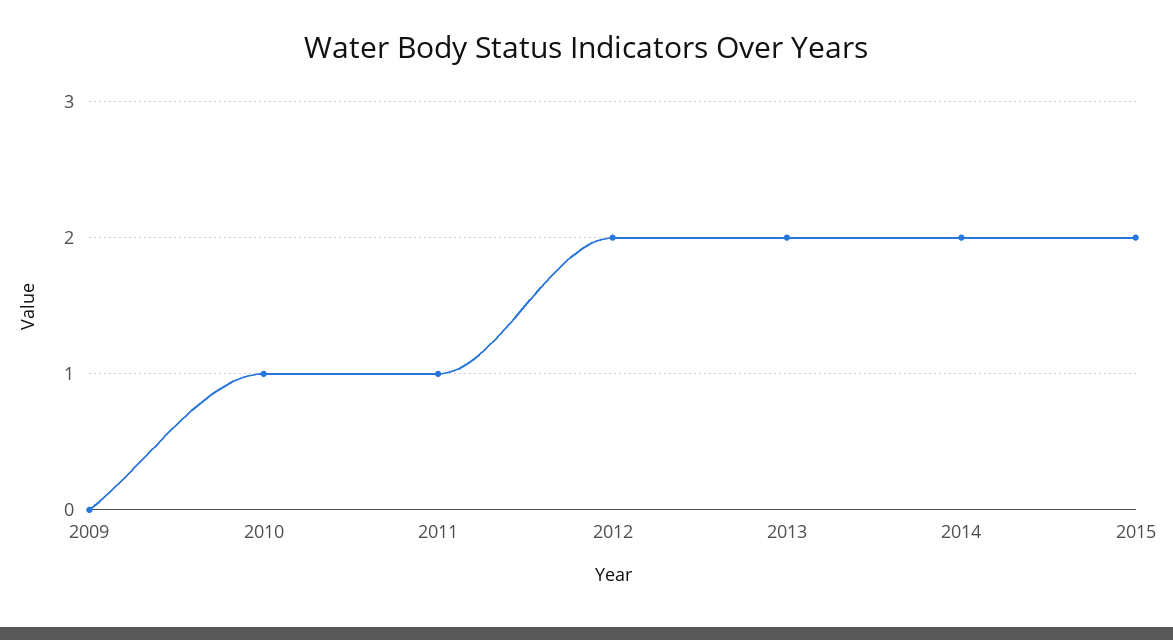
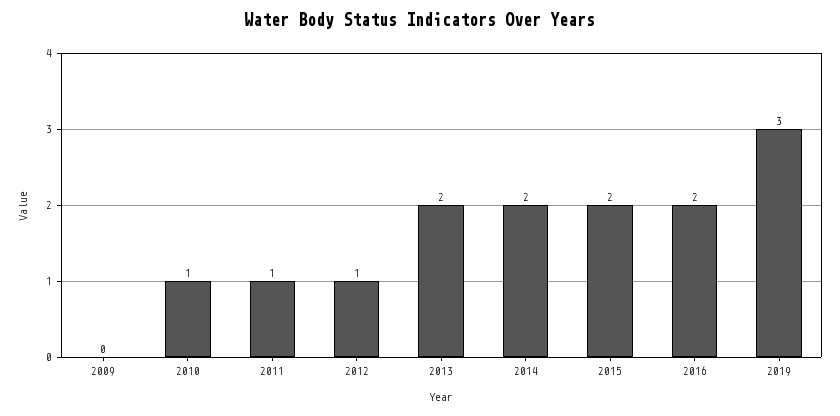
2012: 2 -> 1
2016: none -> 2
2019: none -> 3

